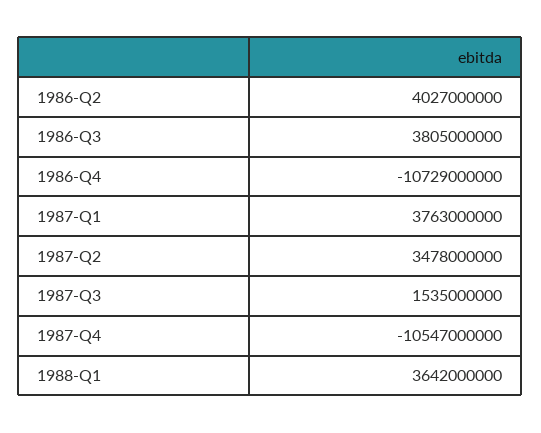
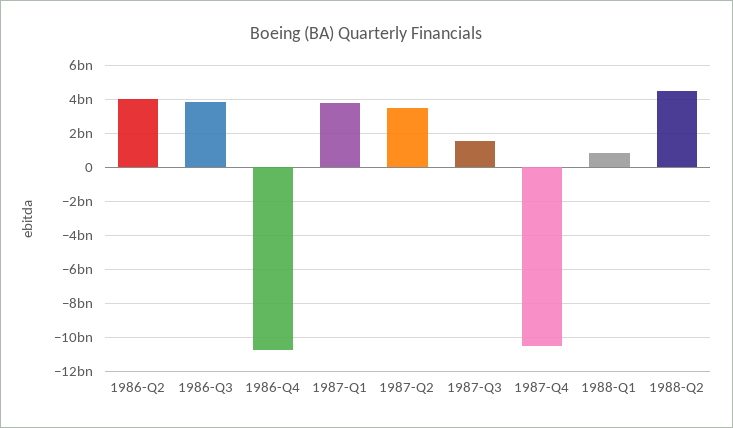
1988-Q1: 3642000000 -> 1000000000
1988-Q2: none -> 4500000000

